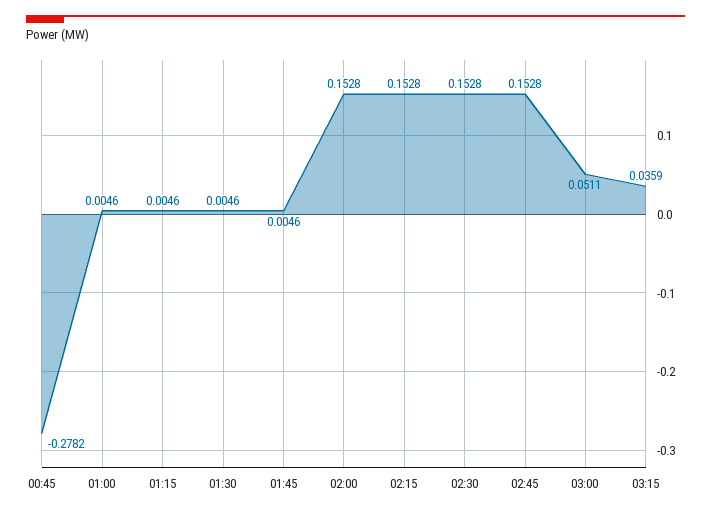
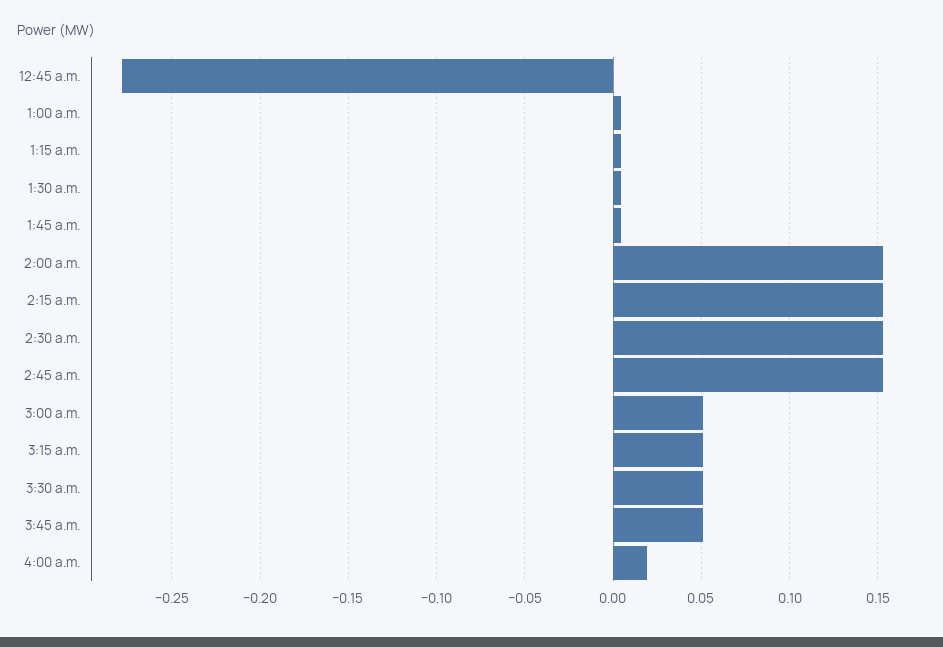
03:15: 0.0359 -> 0.05
3:30 a.m.: none -> 0.05
3:45 a.m.: none -> 0.05
4:00 a.m.: none -> 0.02

